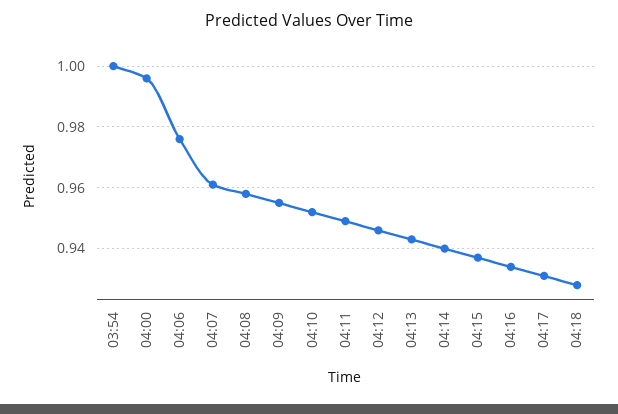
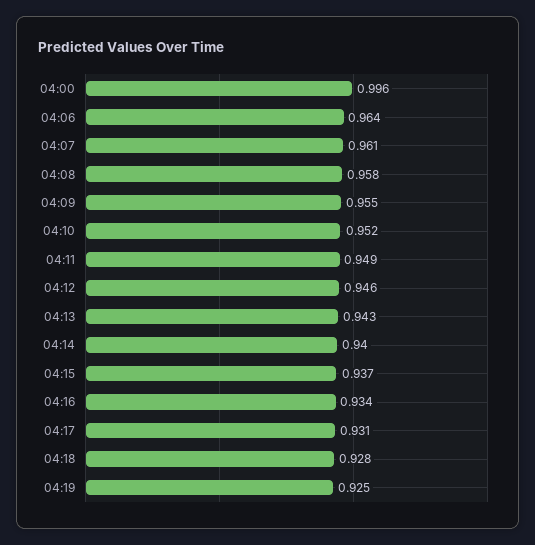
03:54: 1 -> none
04:06: 0.975 -> 0.964
04:19: none -> 0.925

